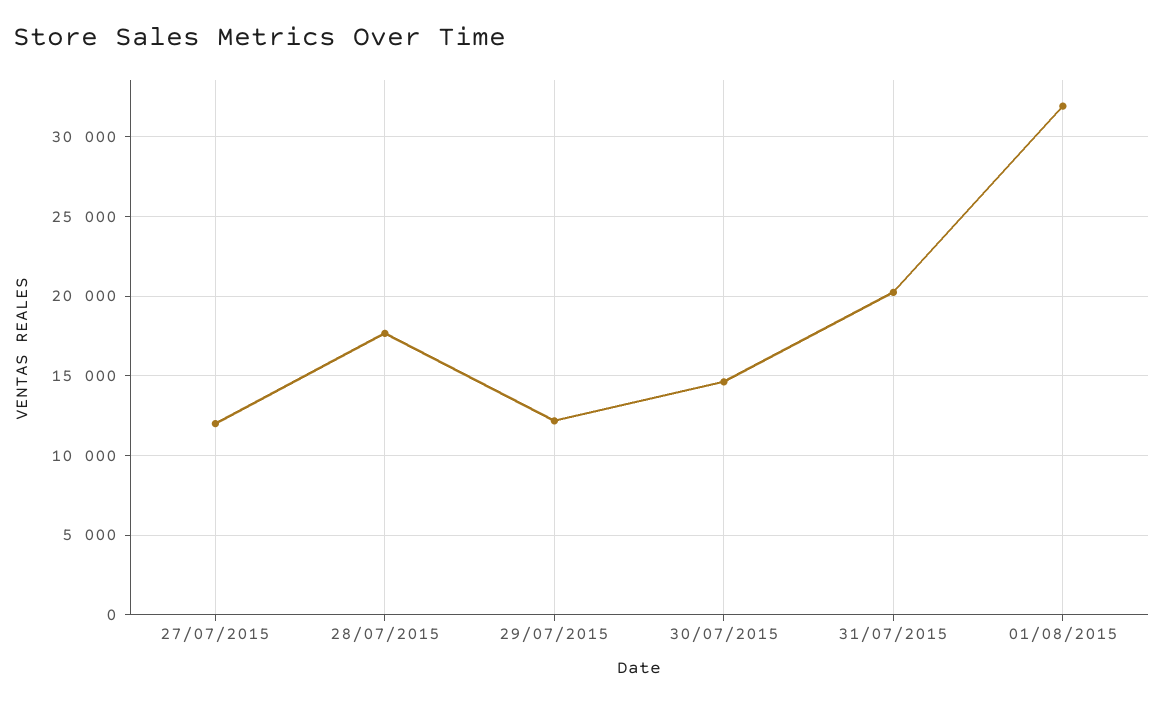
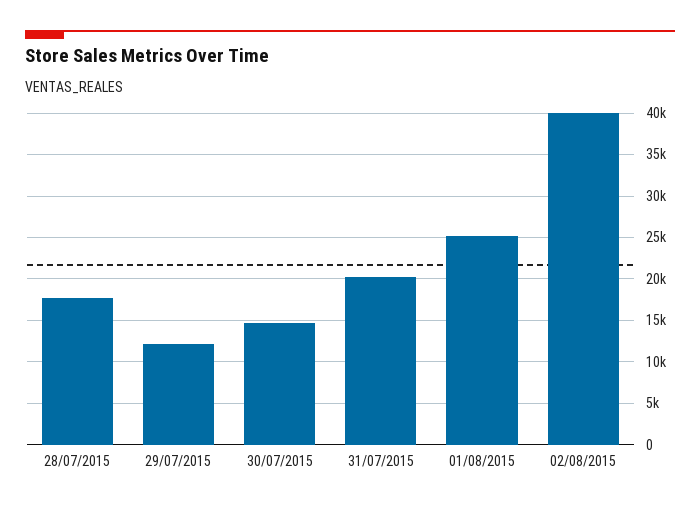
27/07/2015: 12000 -> none
01/08/2015: 32000 -> 25000
02/08/2015: none -> 40000

